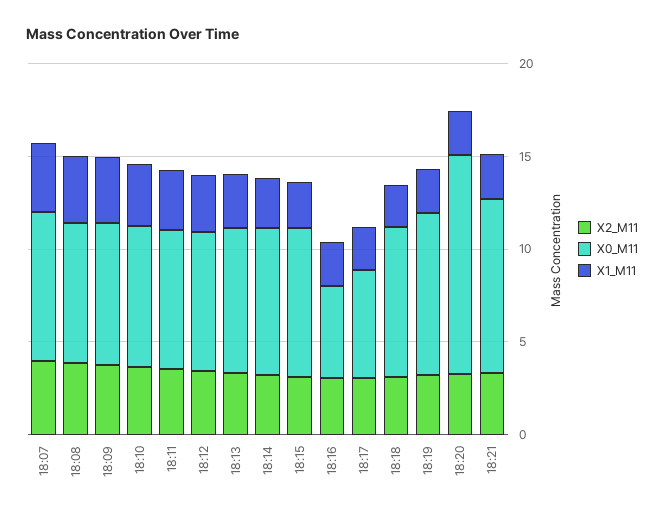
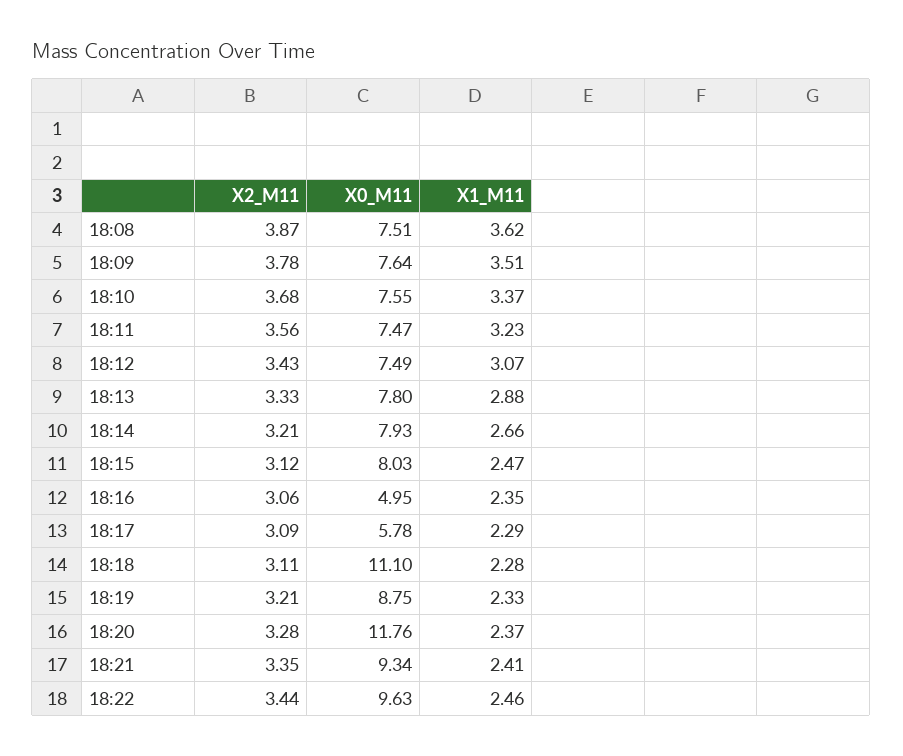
X2_M11, 18:07: 4 -> none
X0_M11, 18:07: 8 -> none
X1_M11, 18:07: 4 -> none
X0_M11, 18:18: 8 -> 11.1
X2_M11, 18:22: none -> 3.44
X0_M11, 18:22: none -> 9.63
X1_M11, 18:22: none -> 2.46

